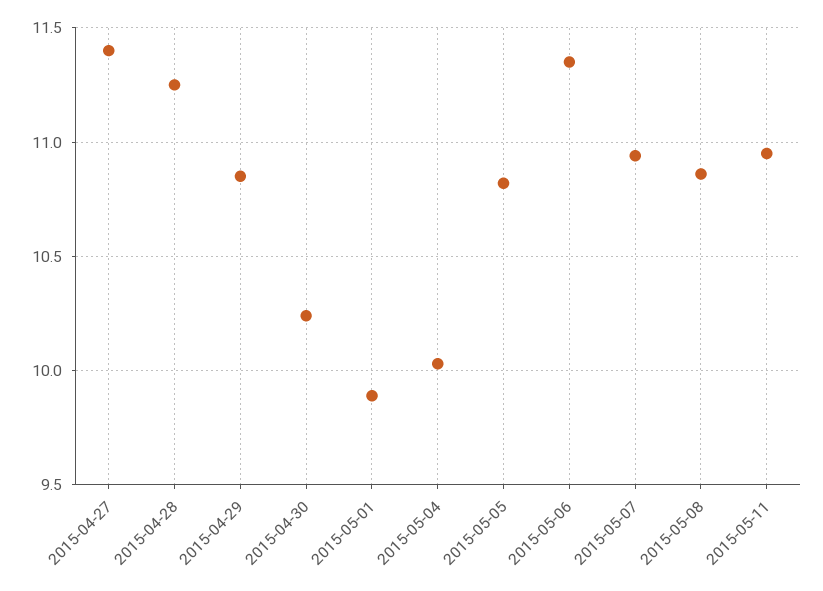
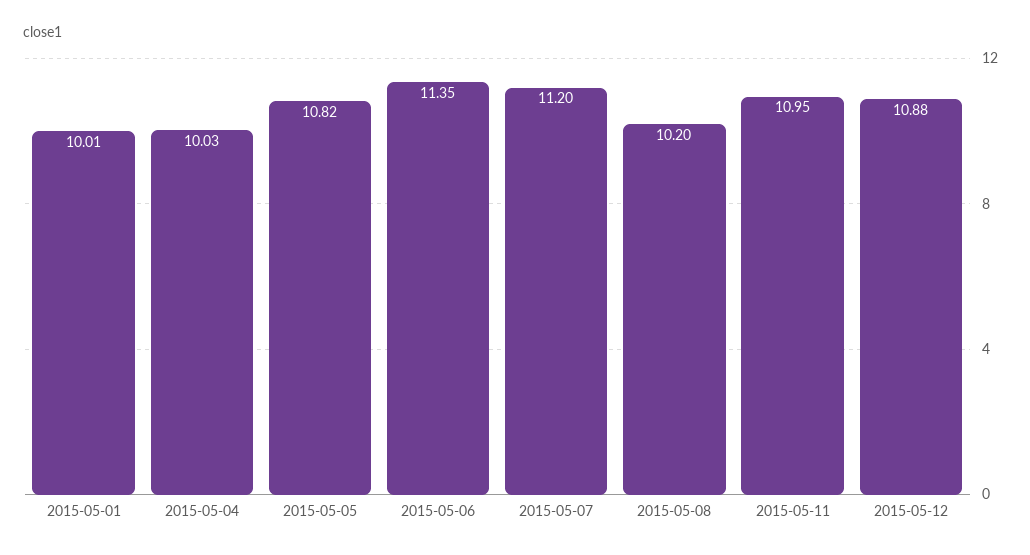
2015-04-27: 11.4 -> none
2015-04-28: 11.25 -> none
2015-04-29: 10.85 -> none
2015-04-30: 10.25 -> none
2015-05-01: 9.9 -> 10.01
2015-05-07: 10.95 -> 11.2
2015-05-08: 10.85 -> 10.2
2015-05-12: none -> 10.88

